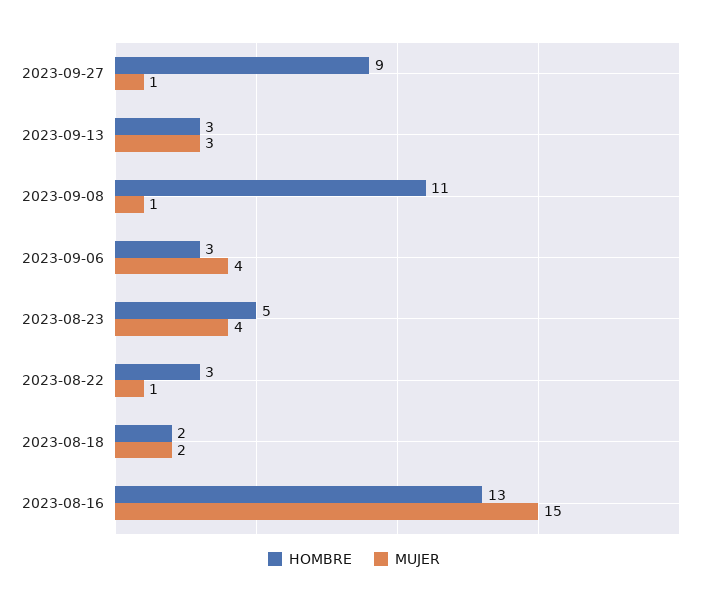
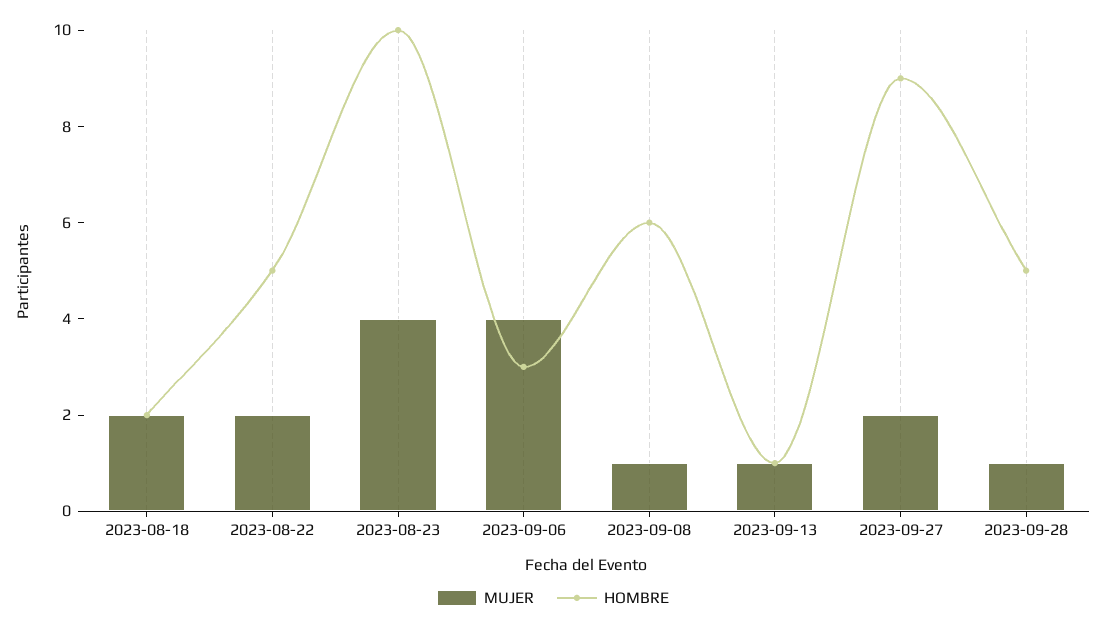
MUJER, 2023-09-27: 1 -> 2
HOMBRE, 2023-09-13: 3 -> 1
MUJER, 2023-09-13: 3 -> 1
HOMBRE, 2023-09-08: 11 -> 6
HOMBRE, 2023-08-23: 5 -> 10
HOMBRE, 2023-08-22: 3 -> 5
MUJER, 2023-08-22: 1 -> 2
HOMBRE, 2023-08-16: 13 -> none
MUJER, 2023-08-16: 15 -> none
MUJER, 2023-09-28: none -> 1
HOMBRE, 2023-09-28: none -> 5

